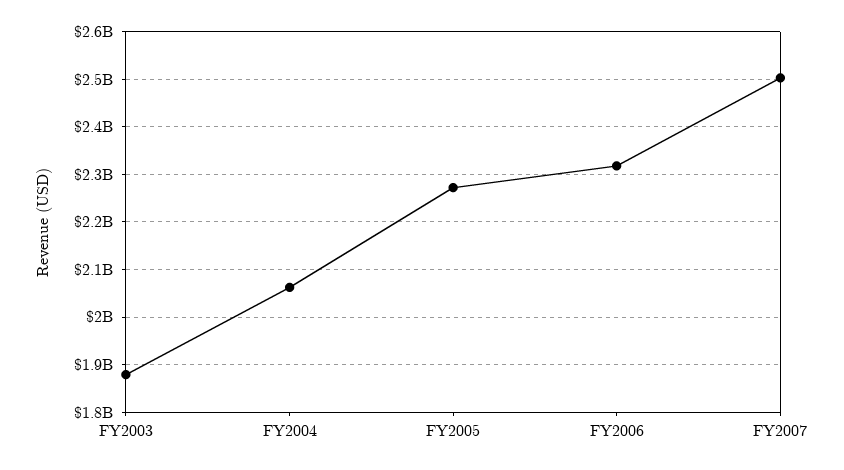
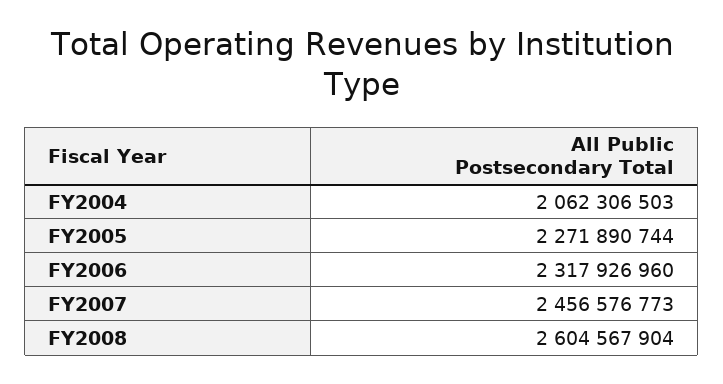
FY2003: 1880000000 -> none
FY2007: 2500000000 -> 2456576773
FY2008: none -> 2604567904

